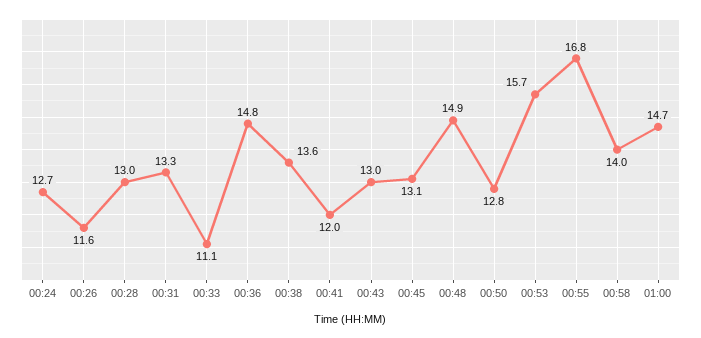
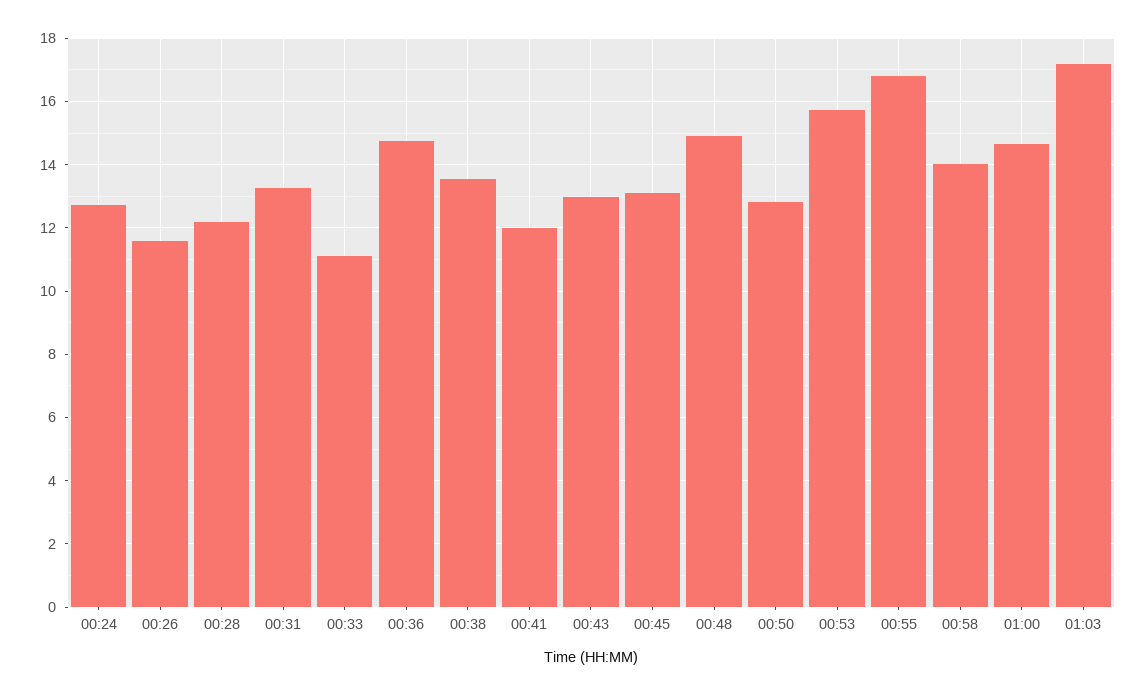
00:28: 13 -> 12.2
01:03: none -> 17.2

